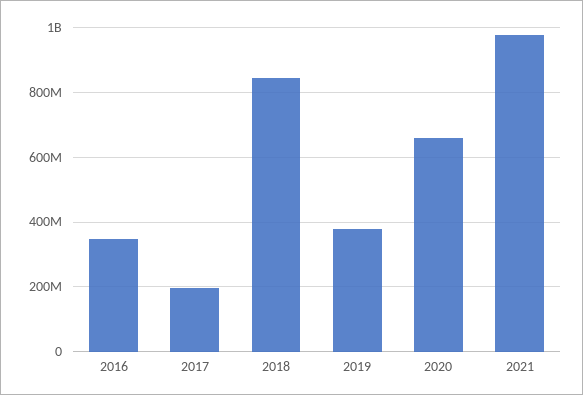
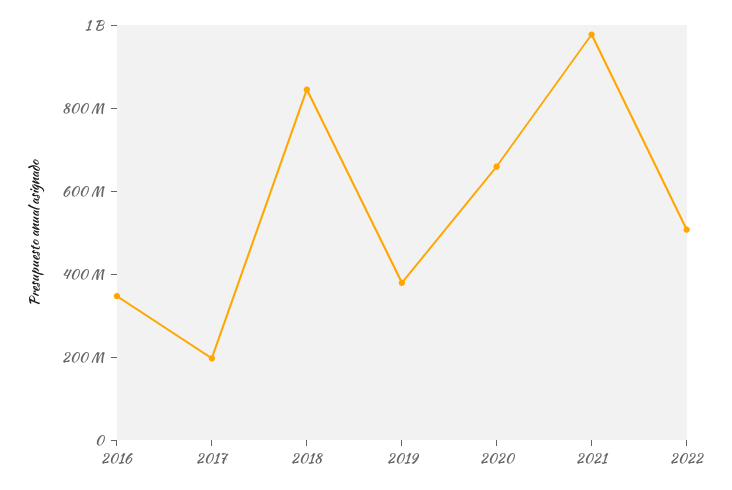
2022: none -> 500000000

